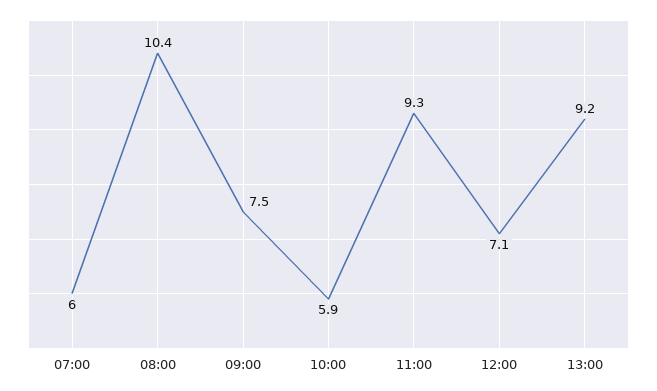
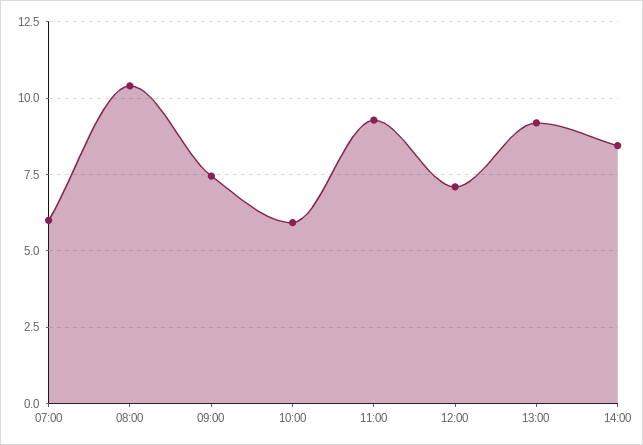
14:00: none -> 8.5

